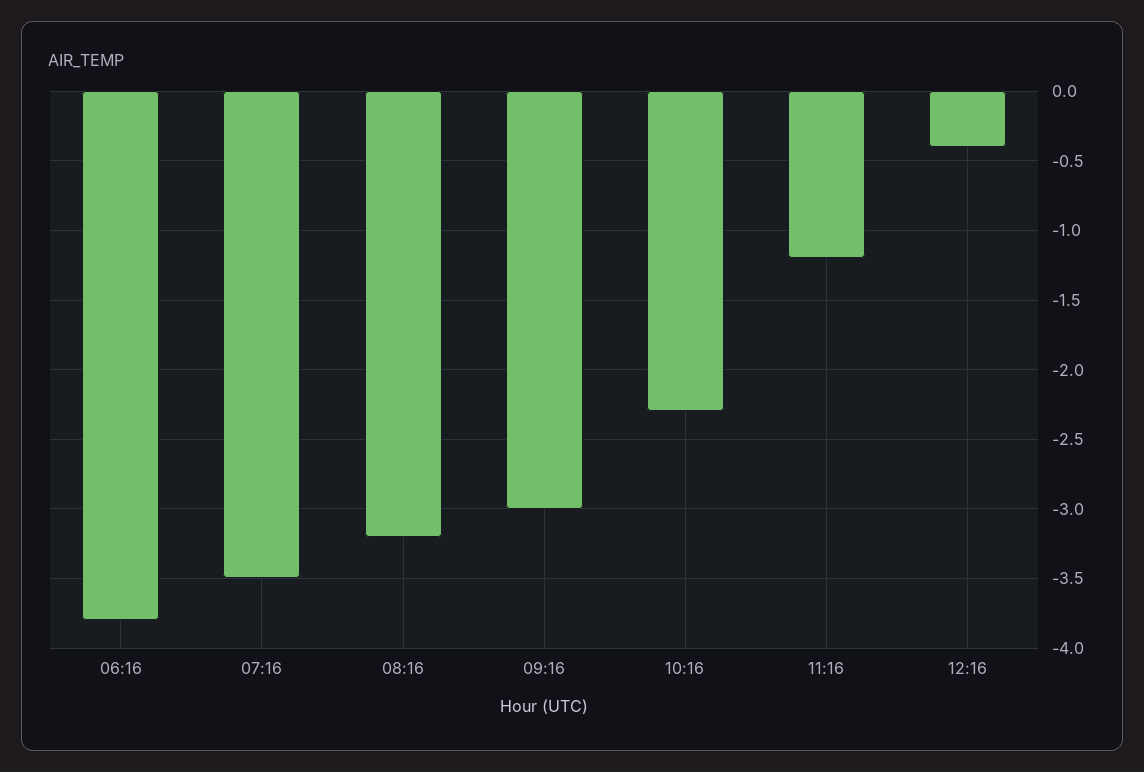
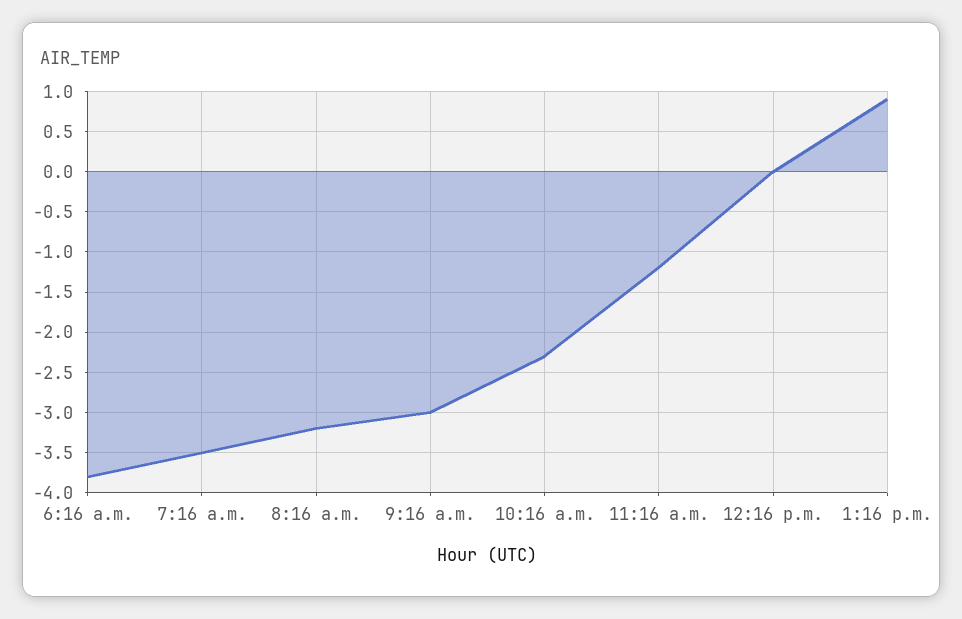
12:16: -0.4 -> 0
1:16 p.m.: none -> 0.9

